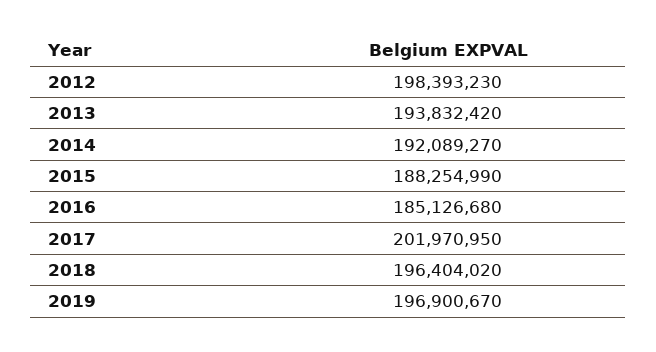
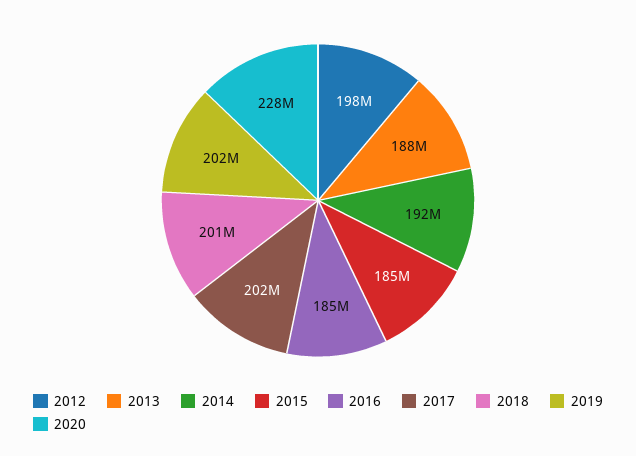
2013: 193832420 -> 188000000
2015: 188254990 -> 185000000
2018: 196404020 -> 201000000
2019: 196900670 -> 202000000
2020: none -> 228000000

